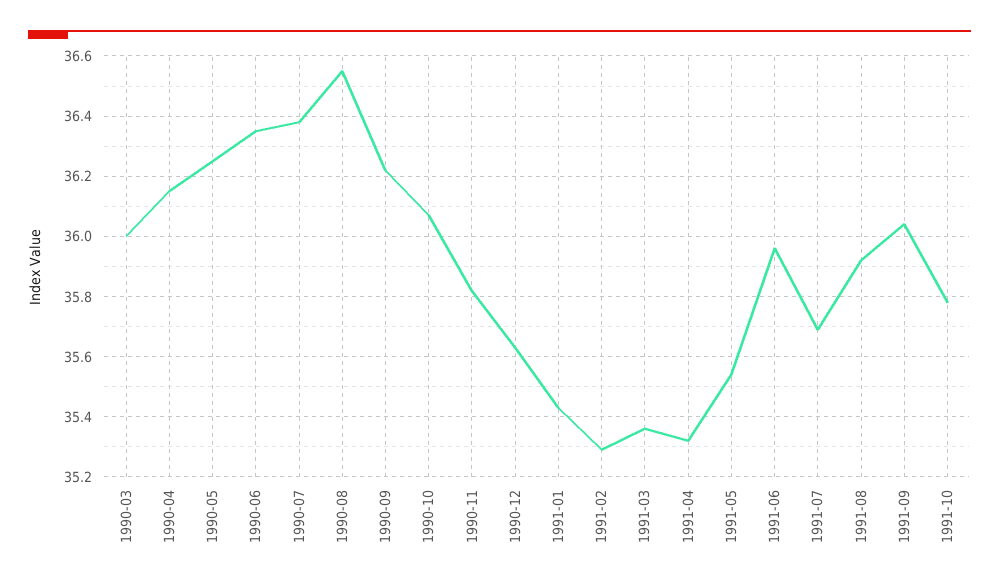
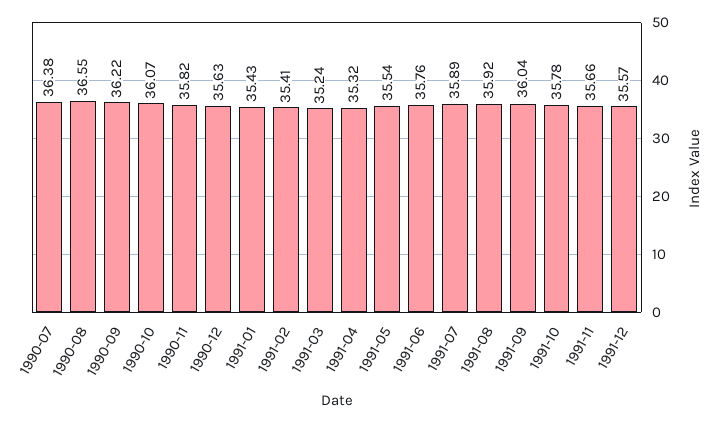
1990-03: 36 -> none
1990-04: 36.15 -> none
1990-05: 36.25 -> none
1990-06: 36.35 -> none
1991-02: 35.3 -> 35.41
1991-03: 35.35 -> 35.24
1991-06: 35.95 -> 35.76
1991-07: 35.7 -> 35.89
1991-11: none -> 35.66
1991-12: none -> 35.57

